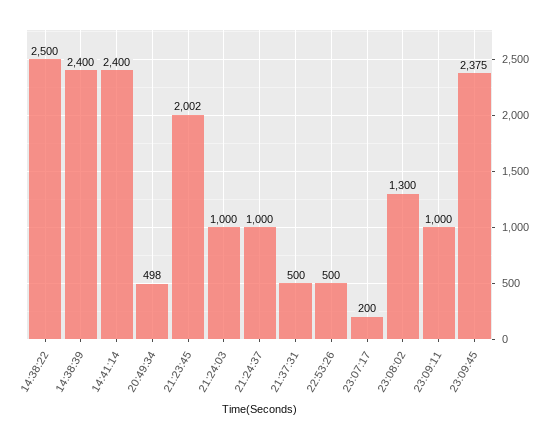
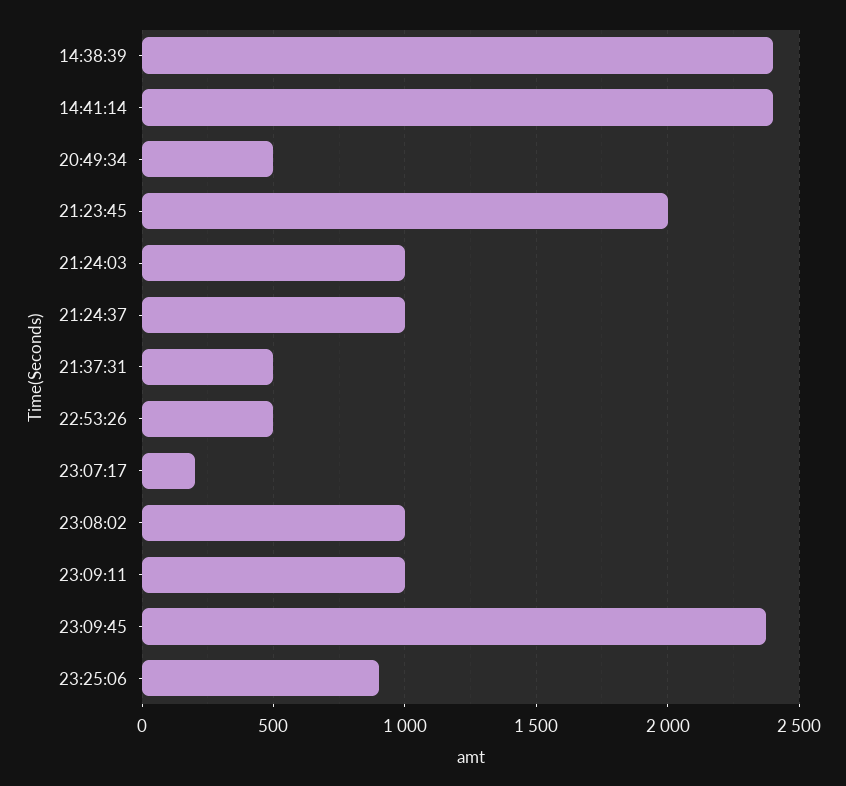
14:38:22: 2500 -> none
23:08:02: 1300 -> 1000
23:25:06: none -> 900

